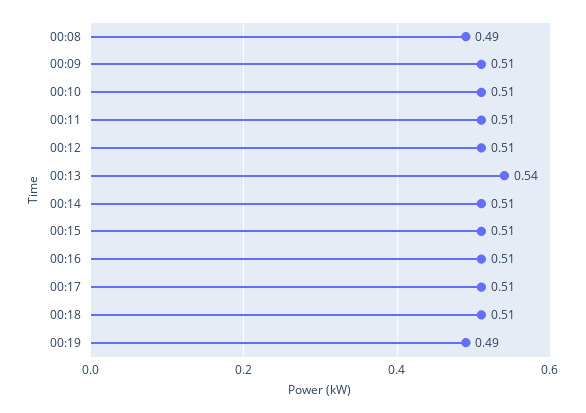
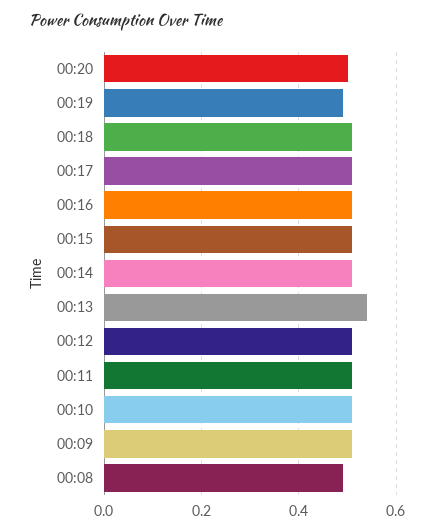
00:20: none -> 0.5

